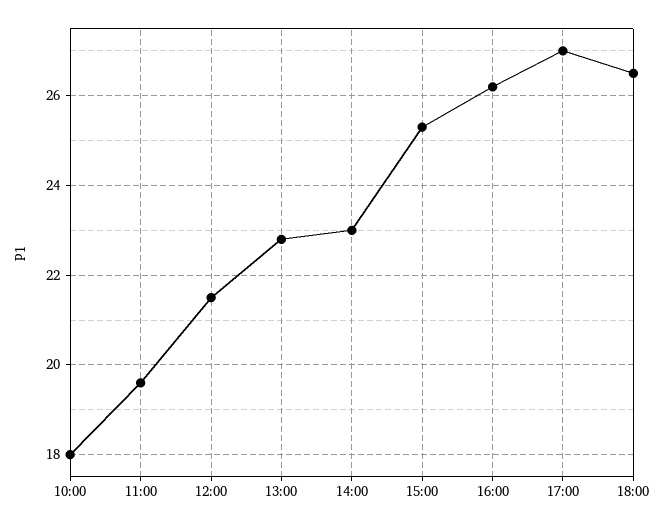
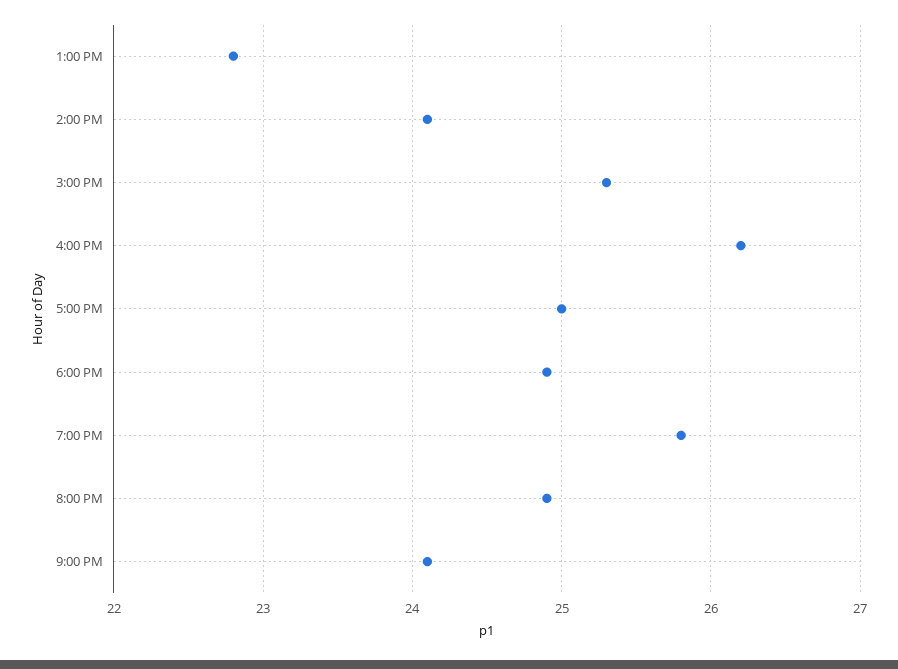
10:00: 18 -> none
11:00: 19.5 -> none
12:00: 21.5 -> none
14:00: 23 -> 24.1
17:00: 27 -> 25
18:00: 26.5 -> 24.9
7:00 PM: none -> 25.8
8:00 PM: none -> 24.9
9:00 PM: none -> 24.1

